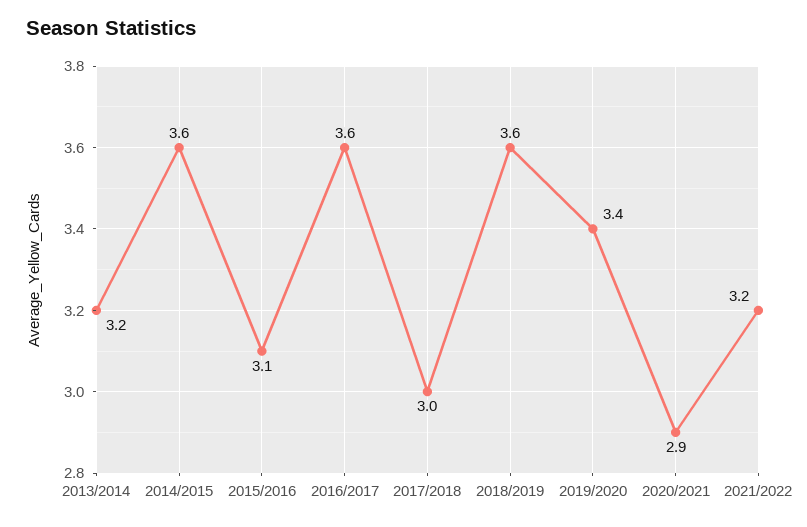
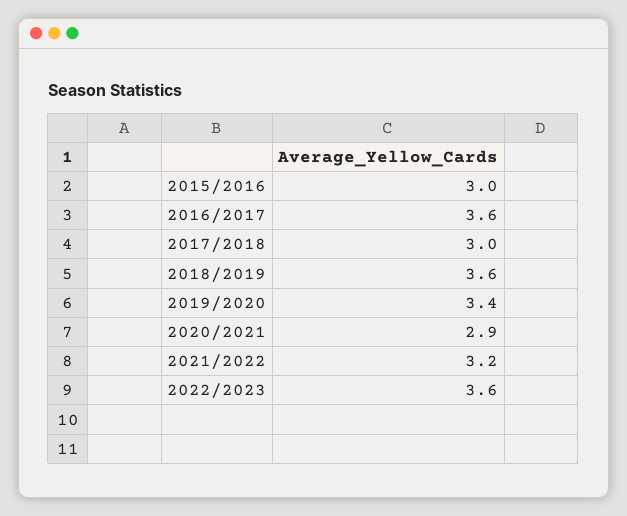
2013/2014: 3.2 -> none
2014/2015: 3.6 -> none
2015/2016: 3.1 -> 3
2022/2023: none -> 3.6

